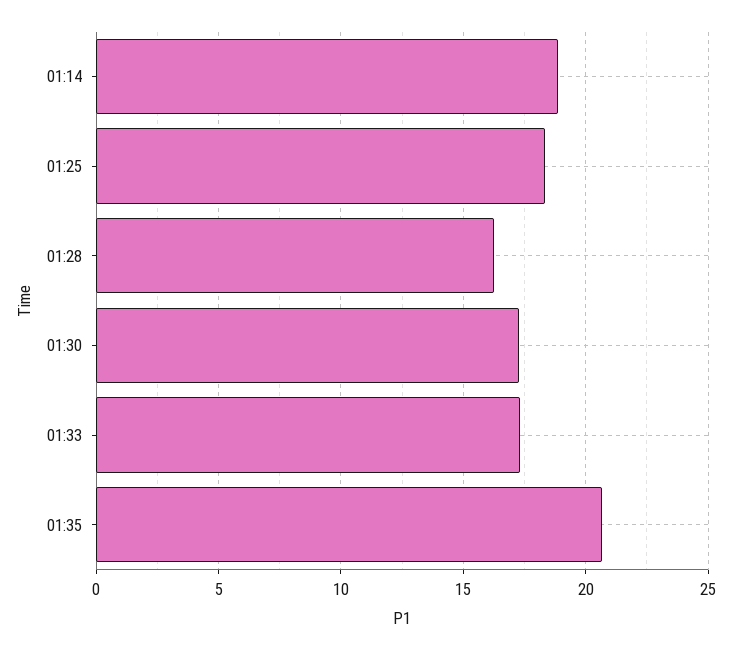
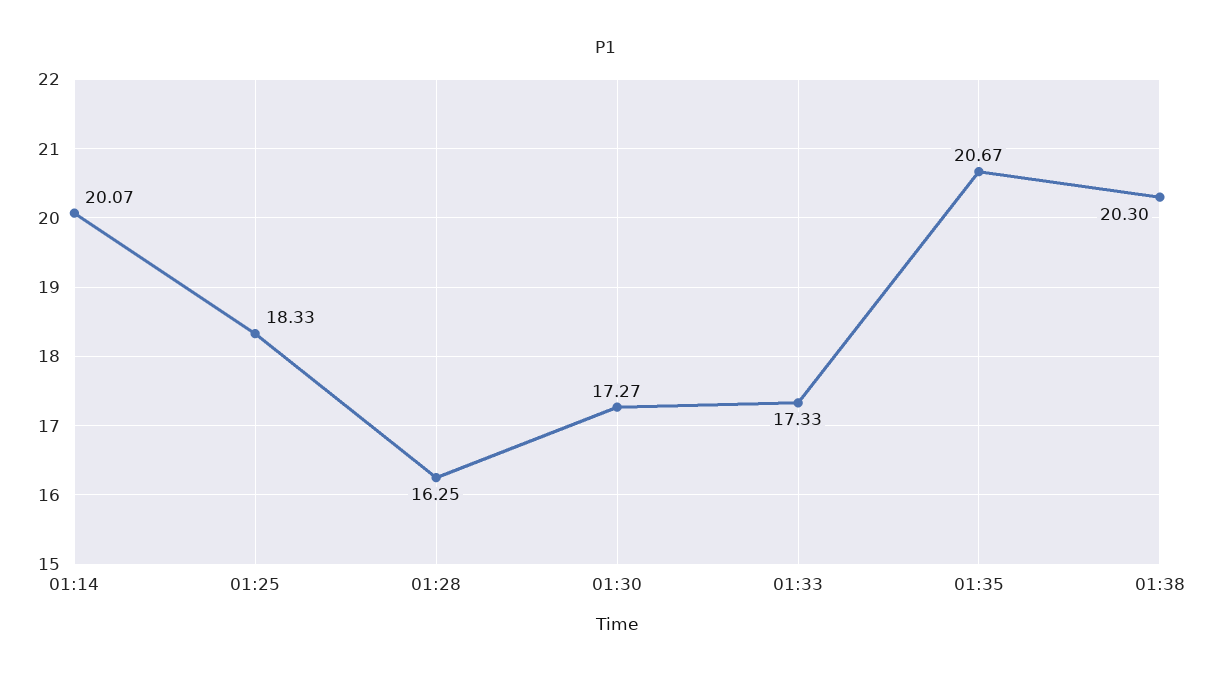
01:14: 19 -> 20.07
01:38: none -> 20.3

